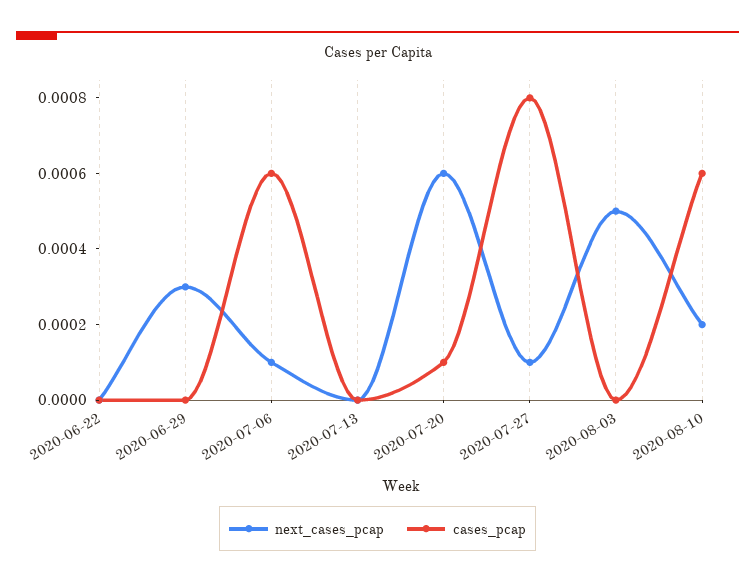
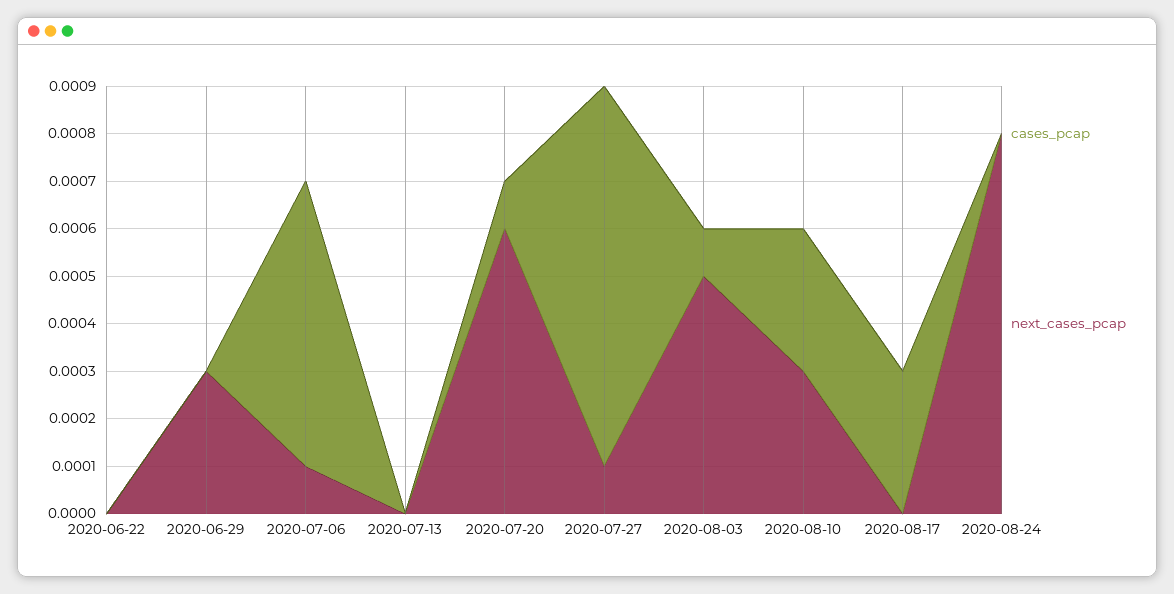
cases_pcap, 2020-08-03: 0 -> 0.0001
next_cases_pcap, 2020-08-10: 0.0002 -> 0.0003
cases_pcap, 2020-08-10: 0.0006 -> 0.0003
cases_pcap, 2020-08-17: none -> 0.0003
next_cases_pcap, 2020-08-17: none -> 0
cases_pcap, 2020-08-24: none -> 0
next_cases_pcap, 2020-08-24: none -> 0.0008

